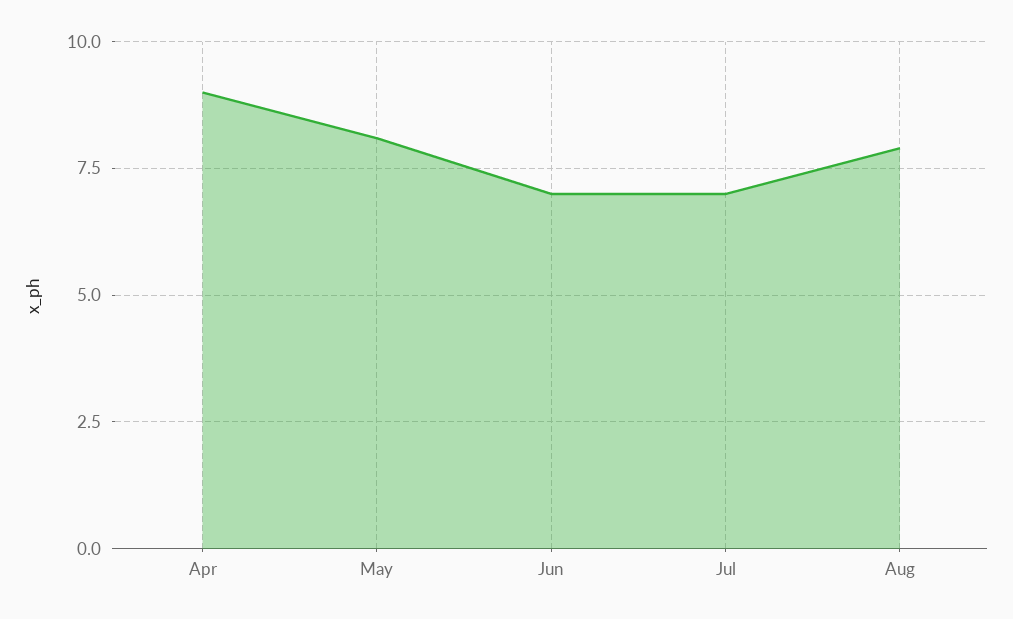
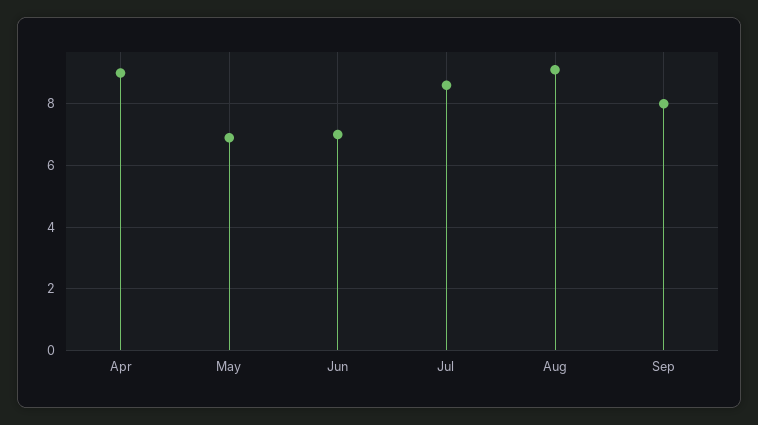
May: 8 -> 7
Jul: 7 -> 8.5
Aug: 8 -> 9
Sep: none -> 8

